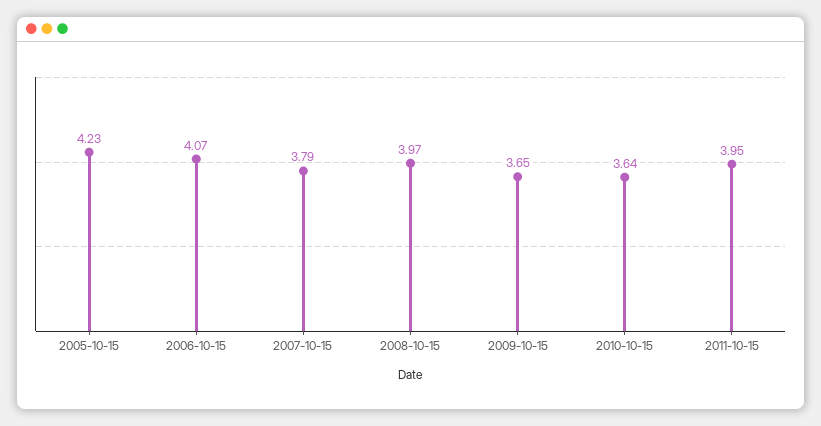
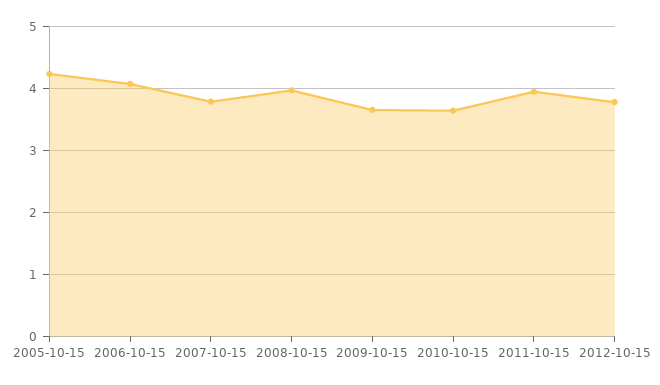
2012-10-15: none -> 3.8

